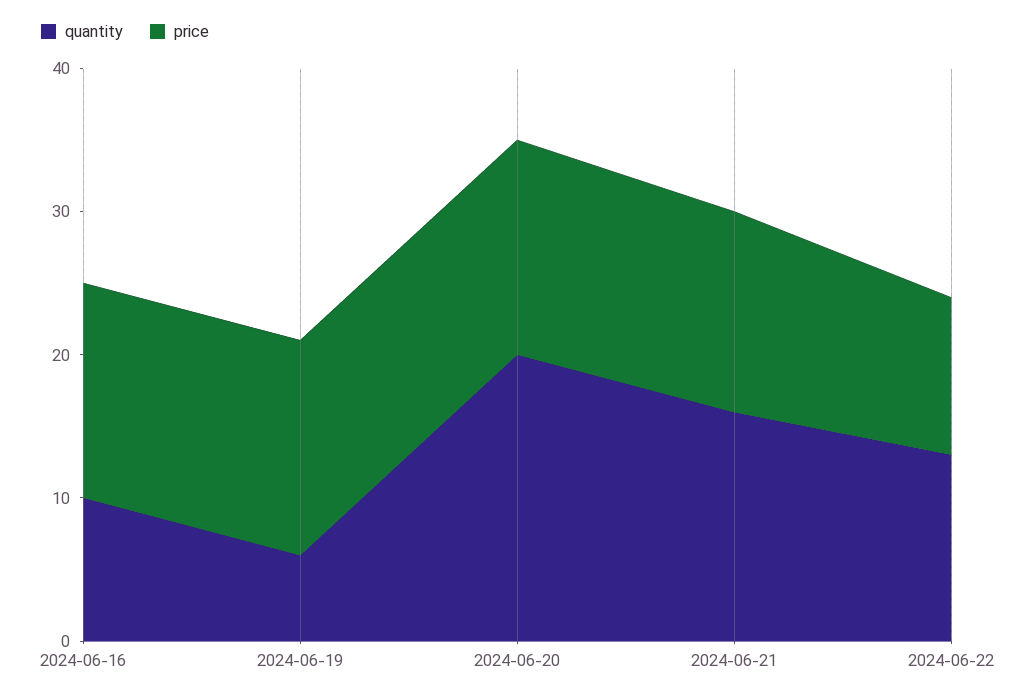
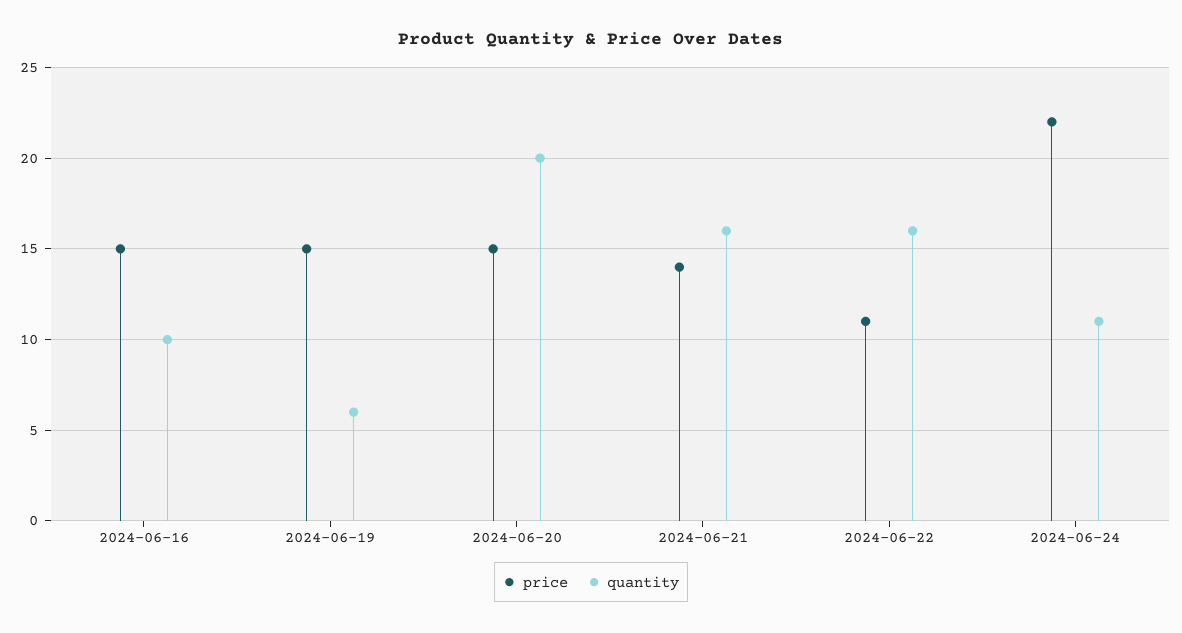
quantity, 2024-06-22: 13 -> 16
price, 2024-06-24: none -> 22
quantity, 2024-06-24: none -> 11

